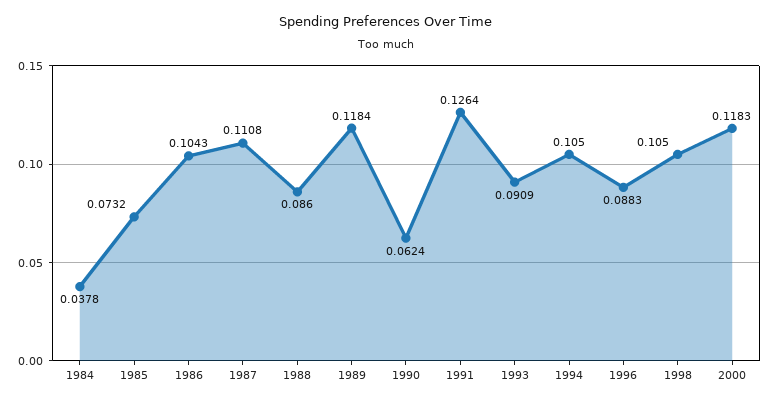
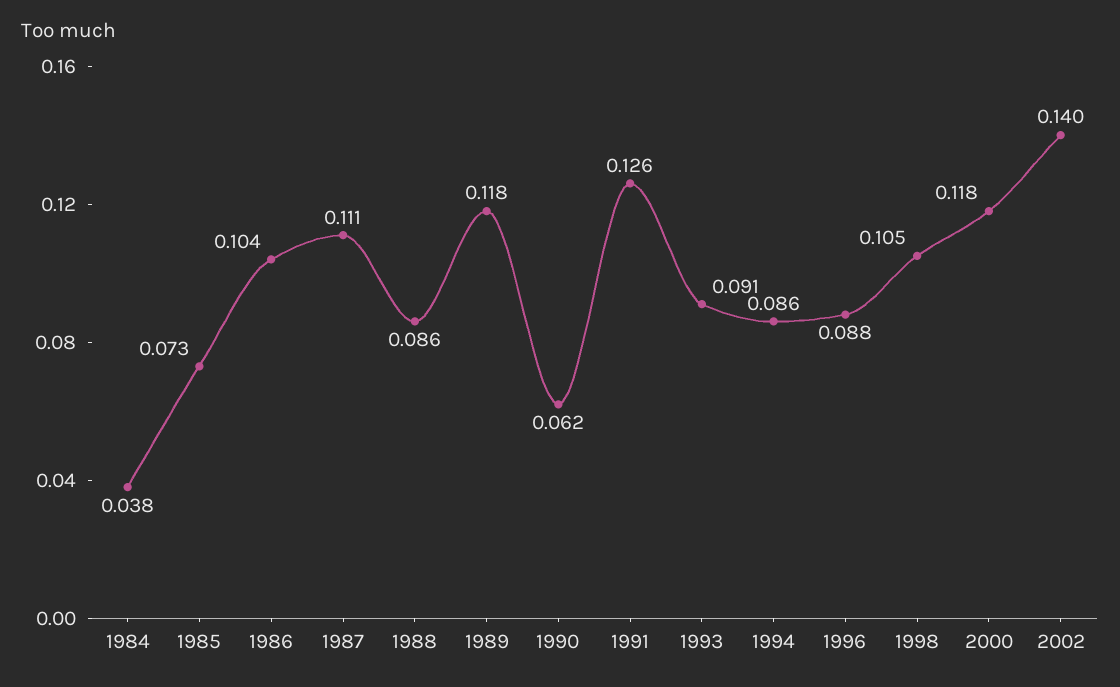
1994: 0.105 -> 0.086
2002: none -> 0.14

